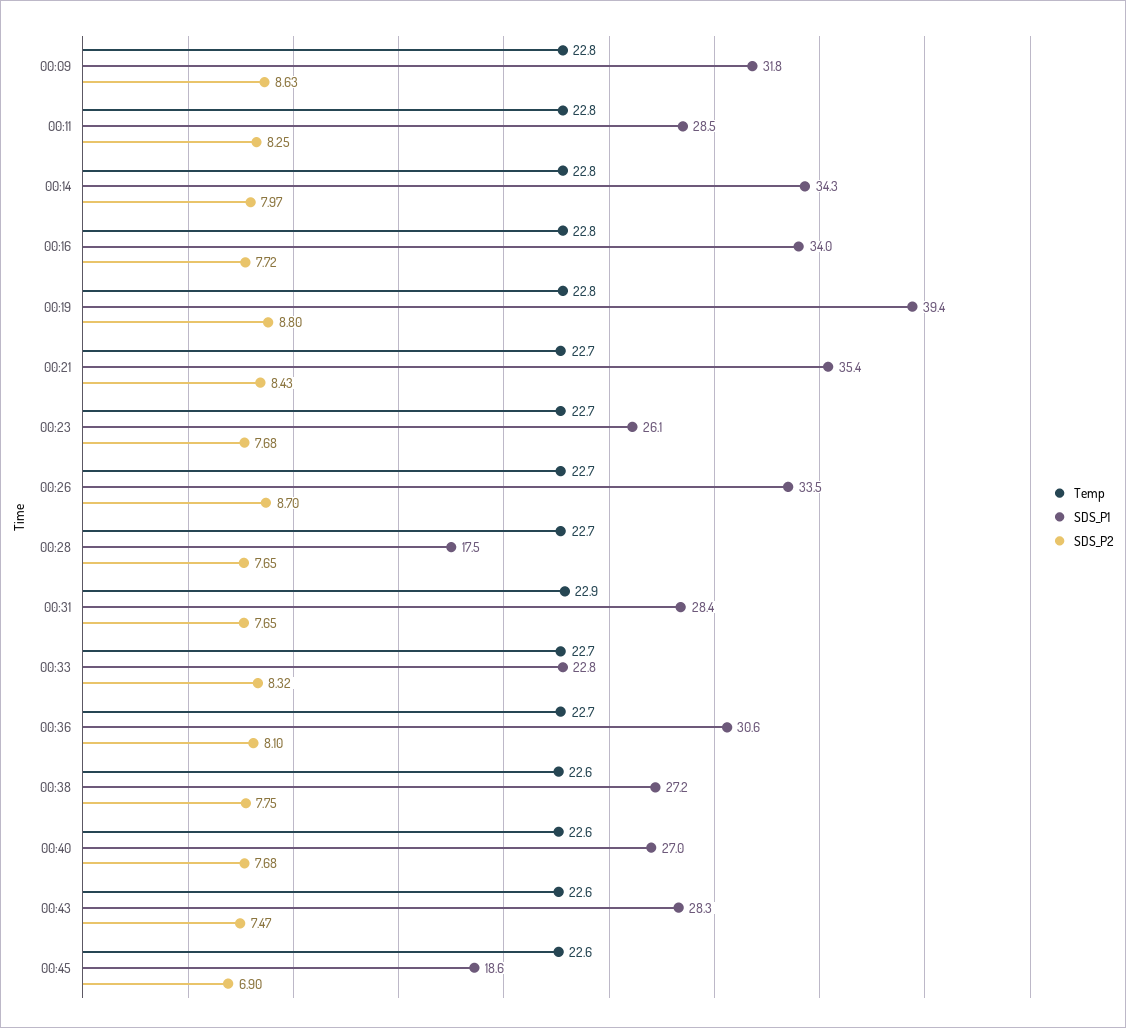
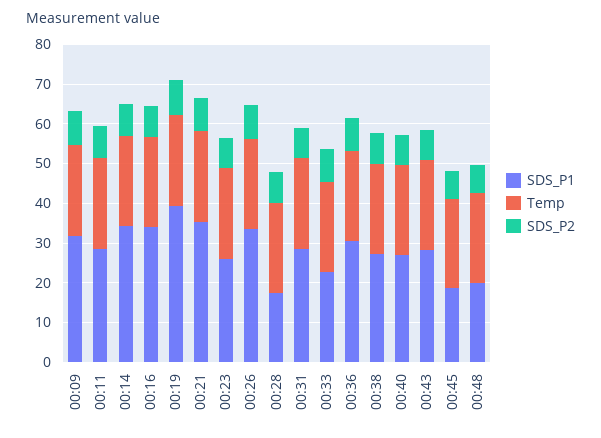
SDS_P1, 00:48: none -> 20
Temp, 00:48: none -> 22.5
SDS_P2, 00:48: none -> 7.5

